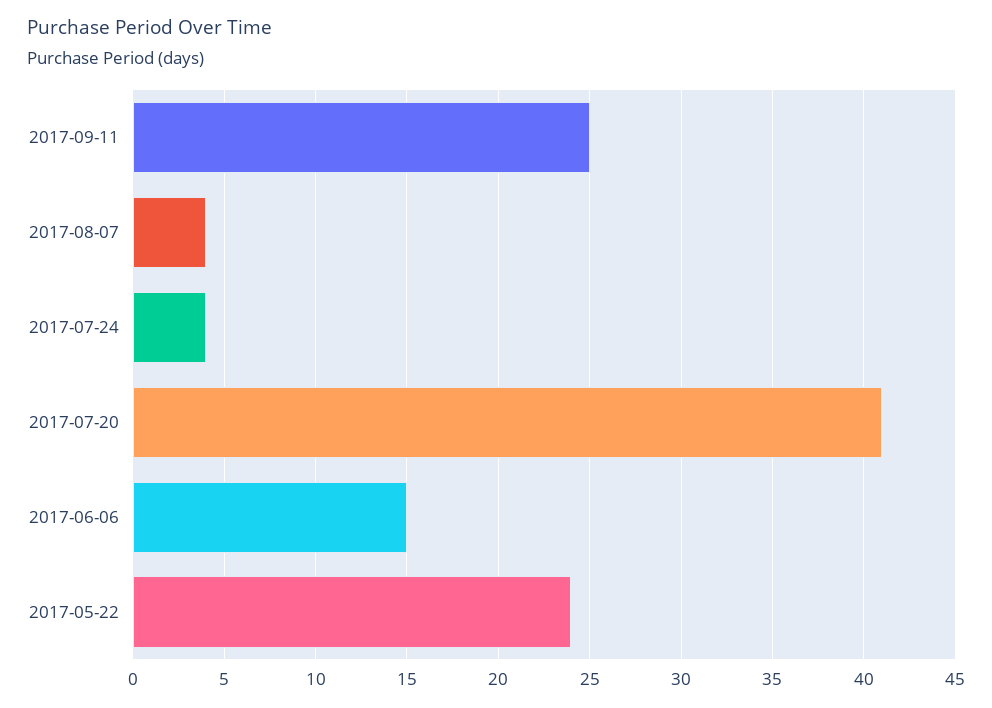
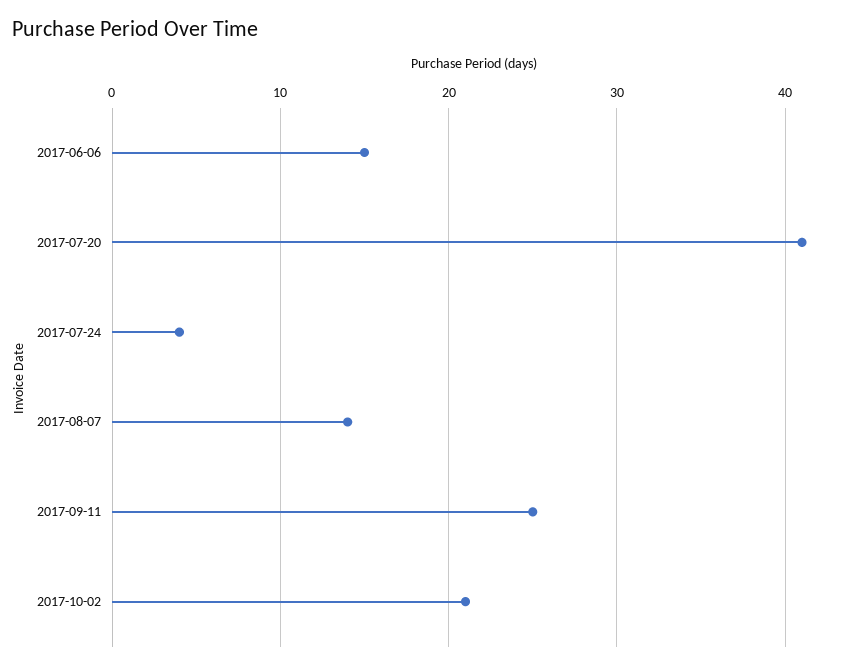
2017-08-07: 4 -> 14
2017-05-22: 24 -> none
2017-10-02: none -> 21

